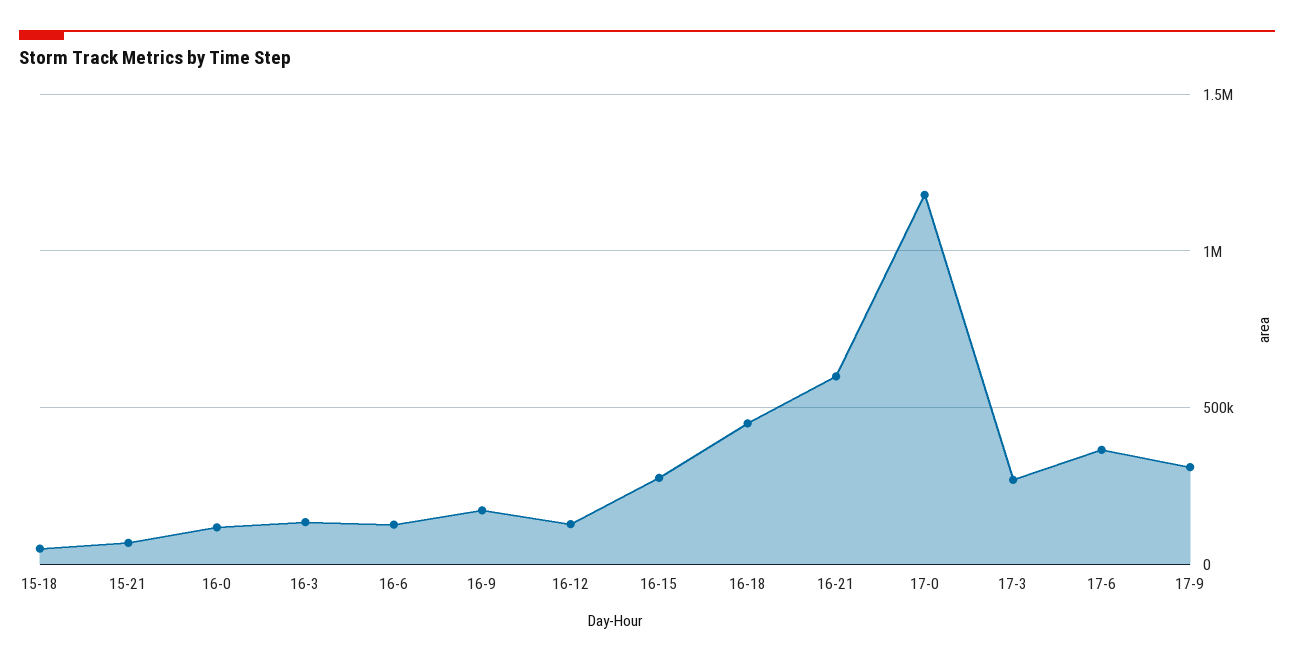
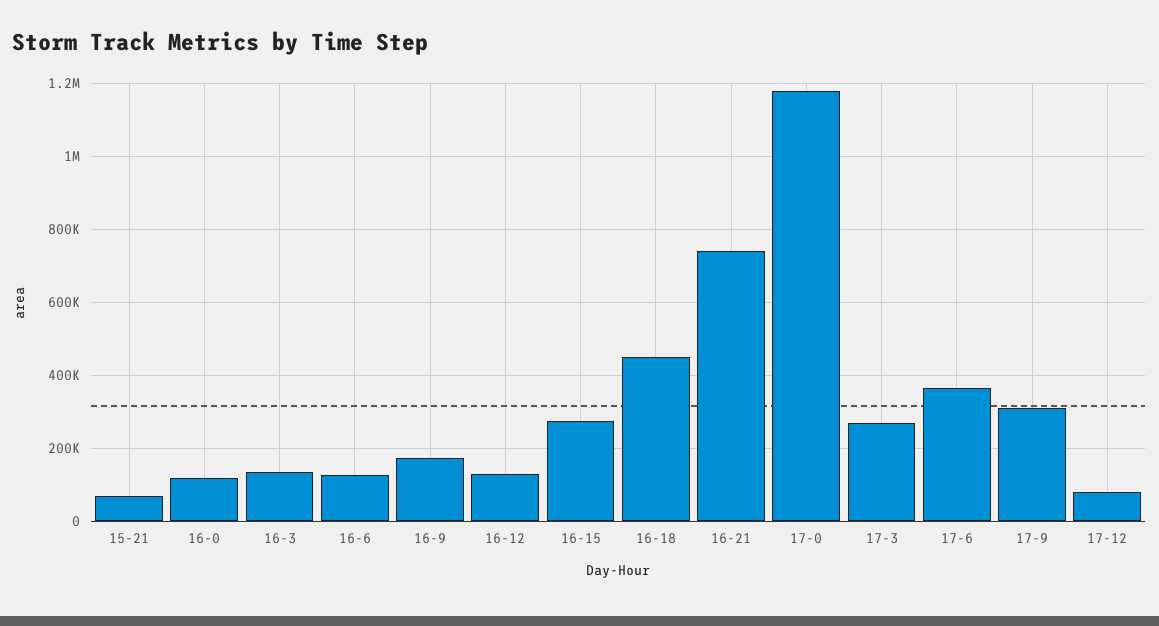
15-18: 50000 -> none
16-21: 600000 -> 740000
17-12: none -> 80000

